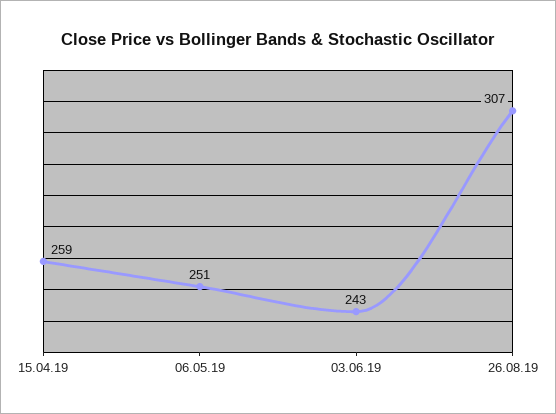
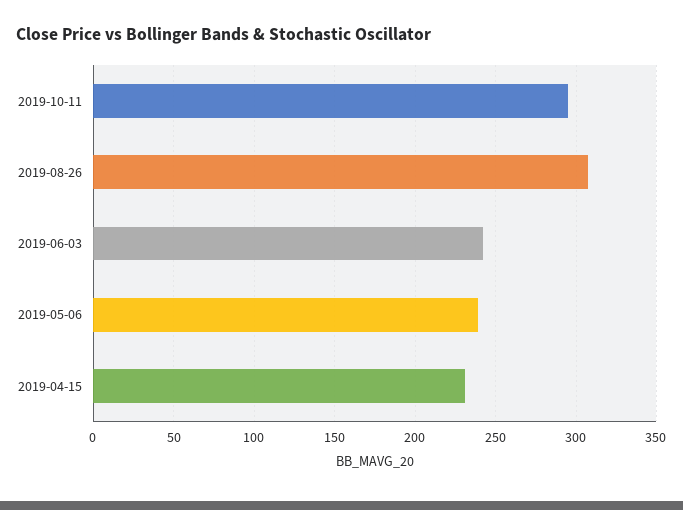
15.04.19: 259 -> 230
06.05.19: 251 -> 240
2019-10-11: none -> 295

